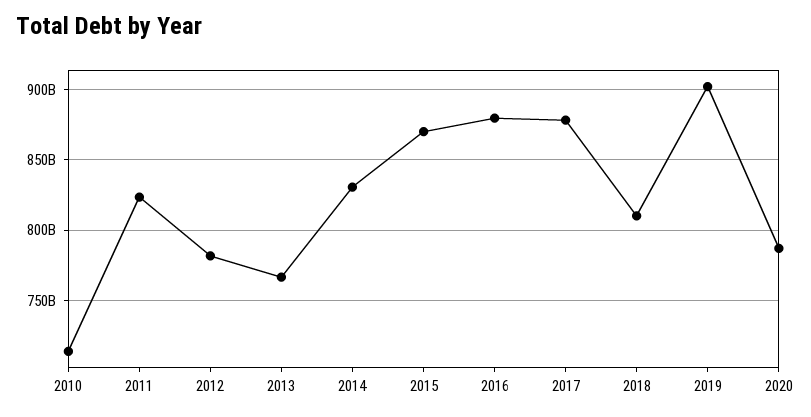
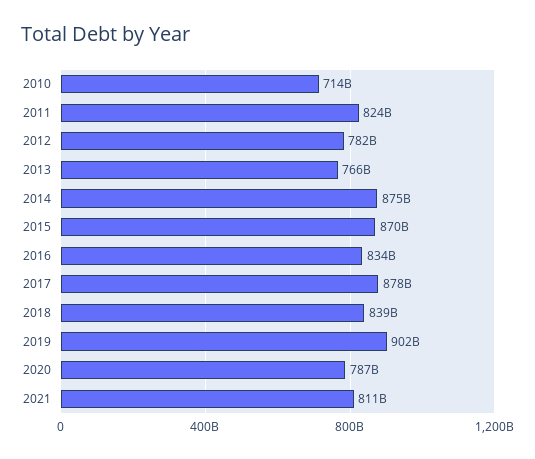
2014: 830000000000 -> 875000000000
2016: 880000000000 -> 834000000000
2018: 810000000000 -> 839000000000
2021: none -> 811000000000

